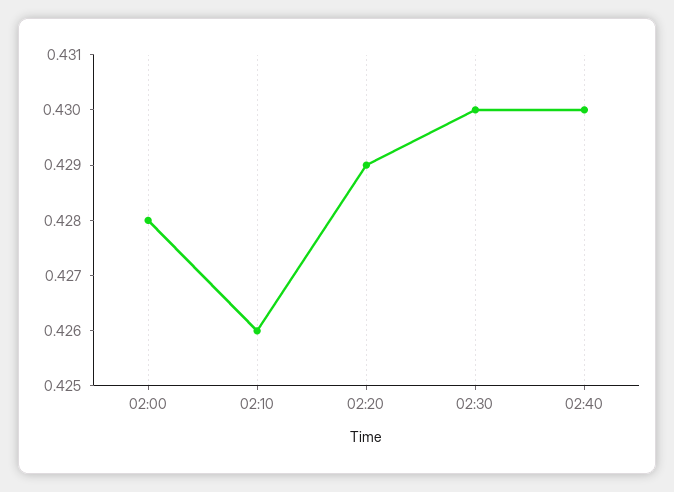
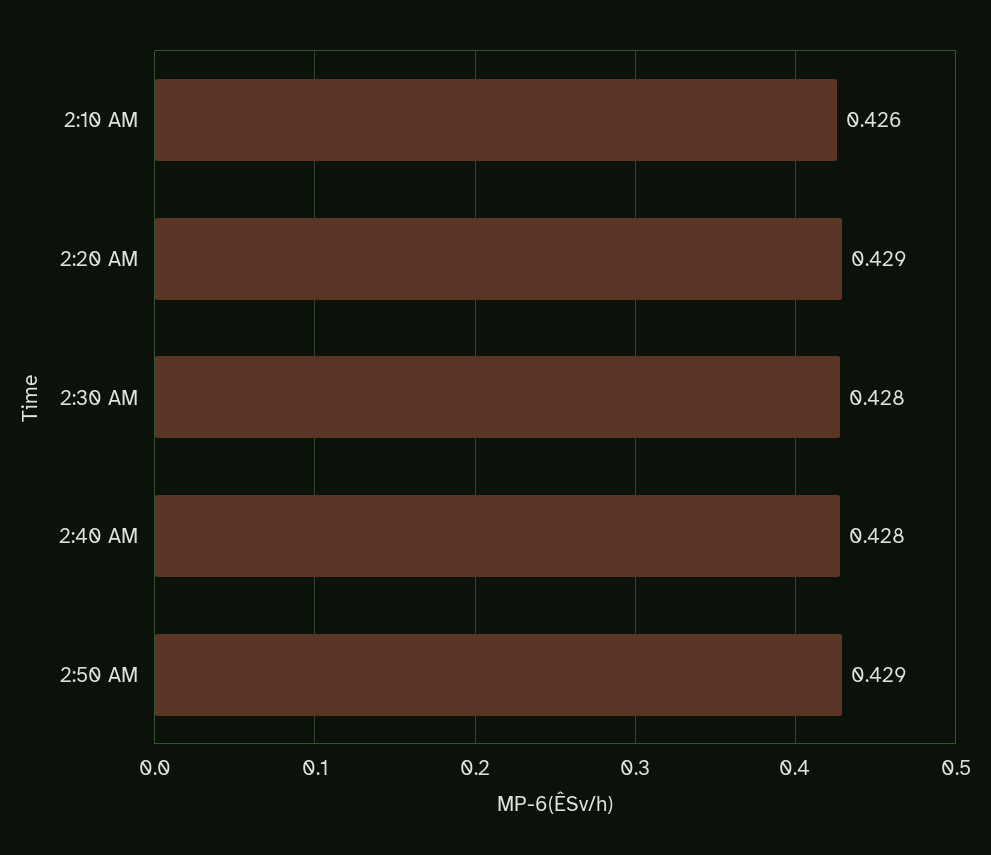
02:00: 0.428 -> none
02:30: 0.43 -> 0.428
02:40: 0.43 -> 0.428
2:50 AM: none -> 0.429

